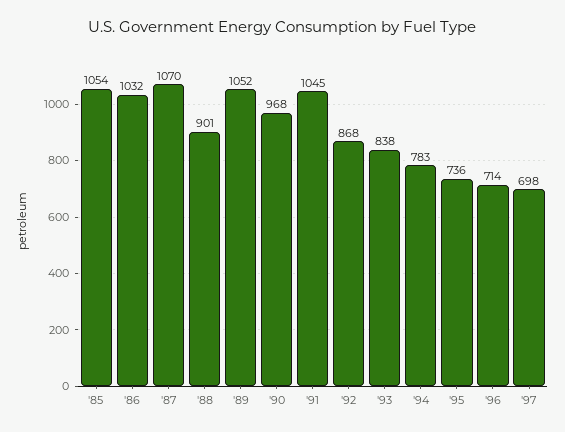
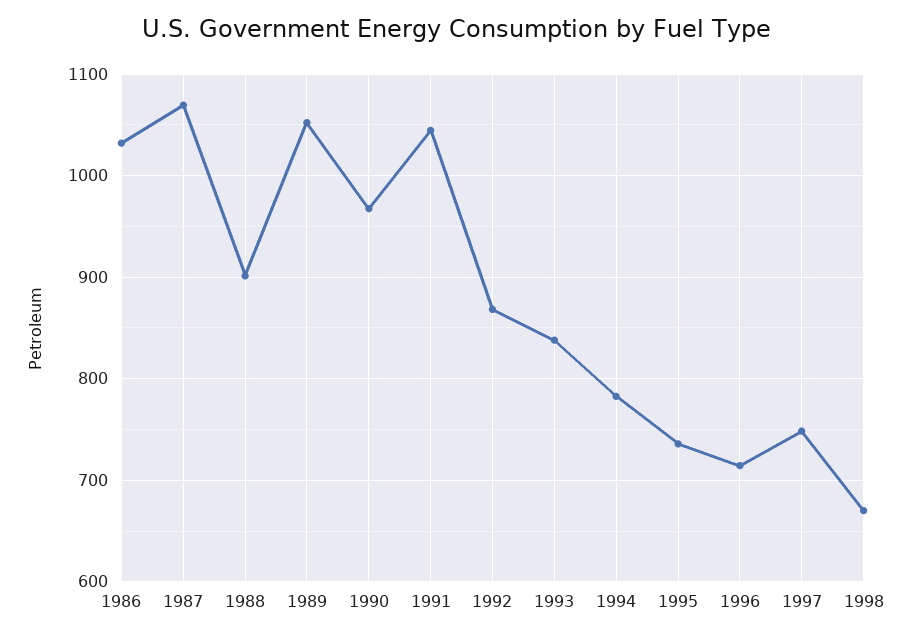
'85: 1054 -> none
'97: 698 -> 750
1998: none -> 670

